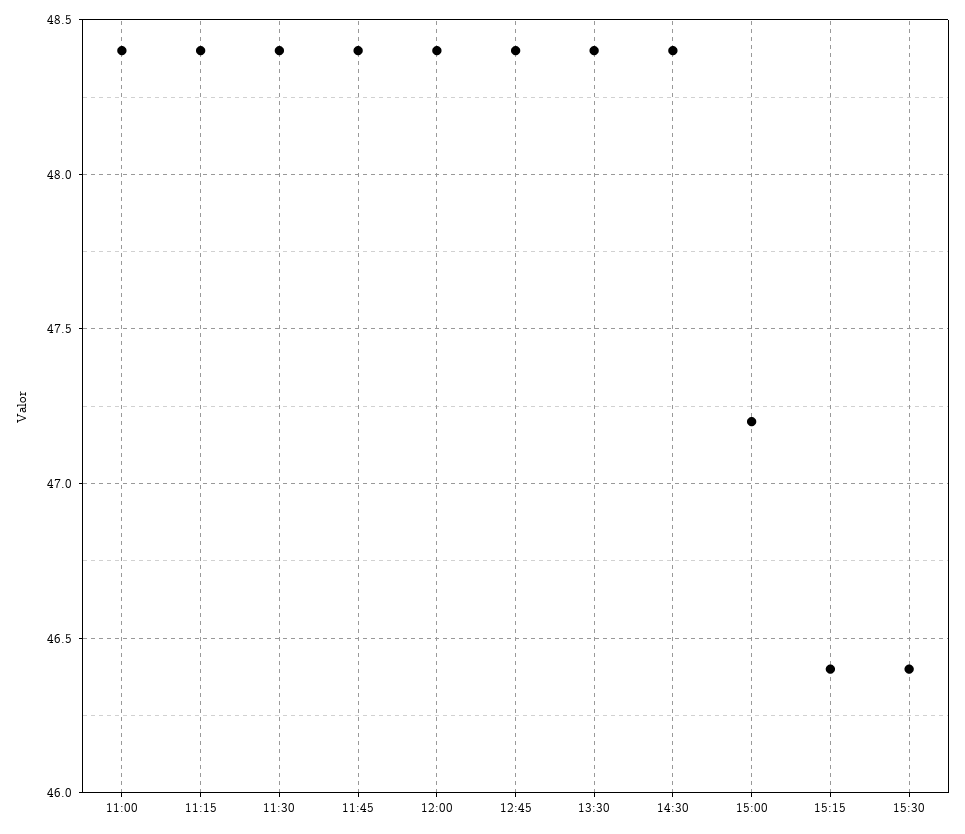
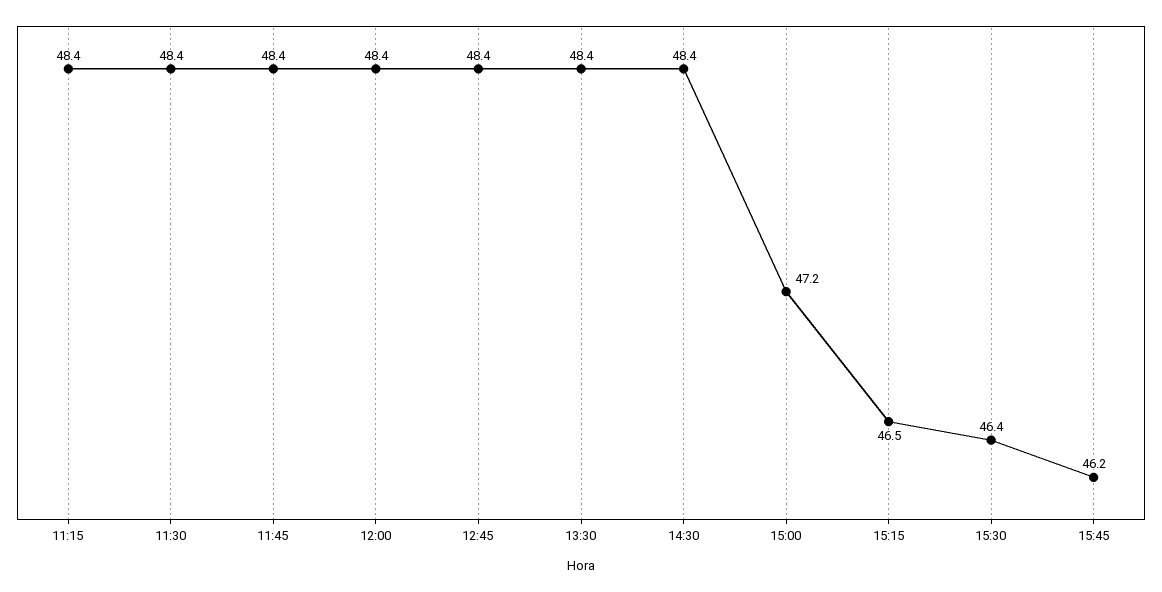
11:00: 48.4 -> none
15:15: 46.4 -> 46.5
15:45: none -> 46.2

